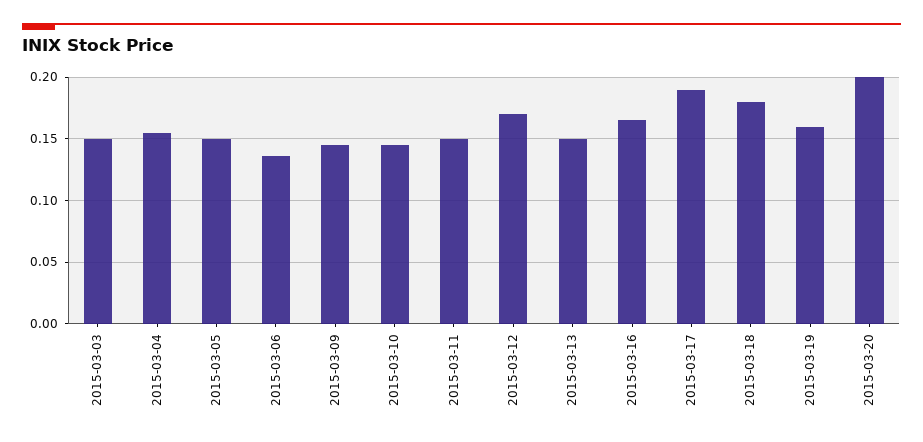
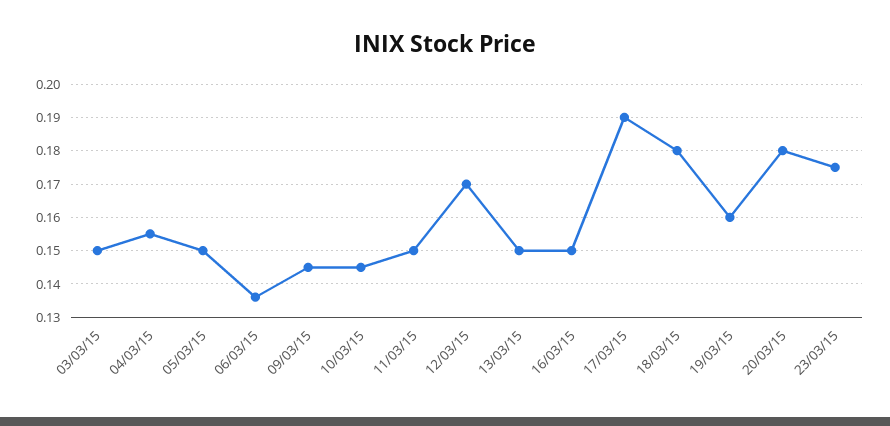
2015-03-16: 0.165 -> 0.15
2015-03-20: 0.2 -> 0.18
23/03/15: none -> 0.175

